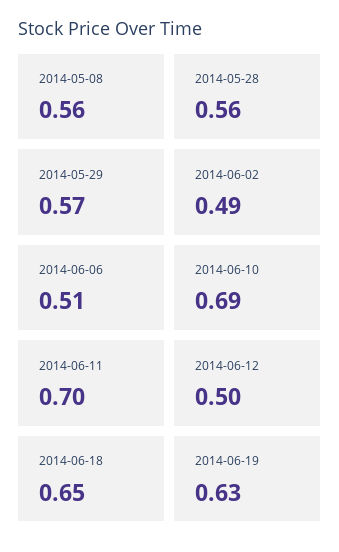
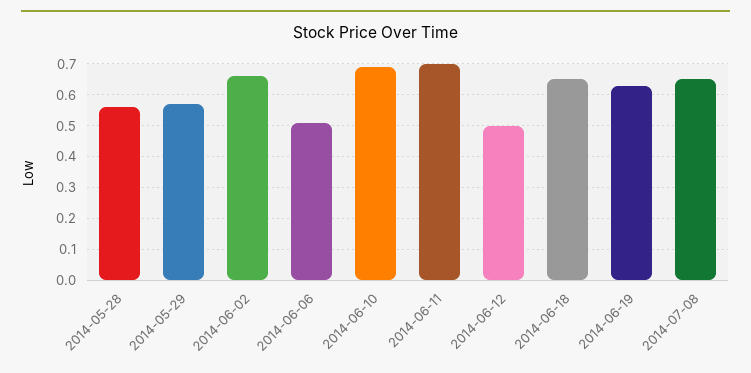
2014-05-08: 0.56 -> none
2014-06-02: 0.49 -> 0.65
2014-07-08: none -> 0.65

